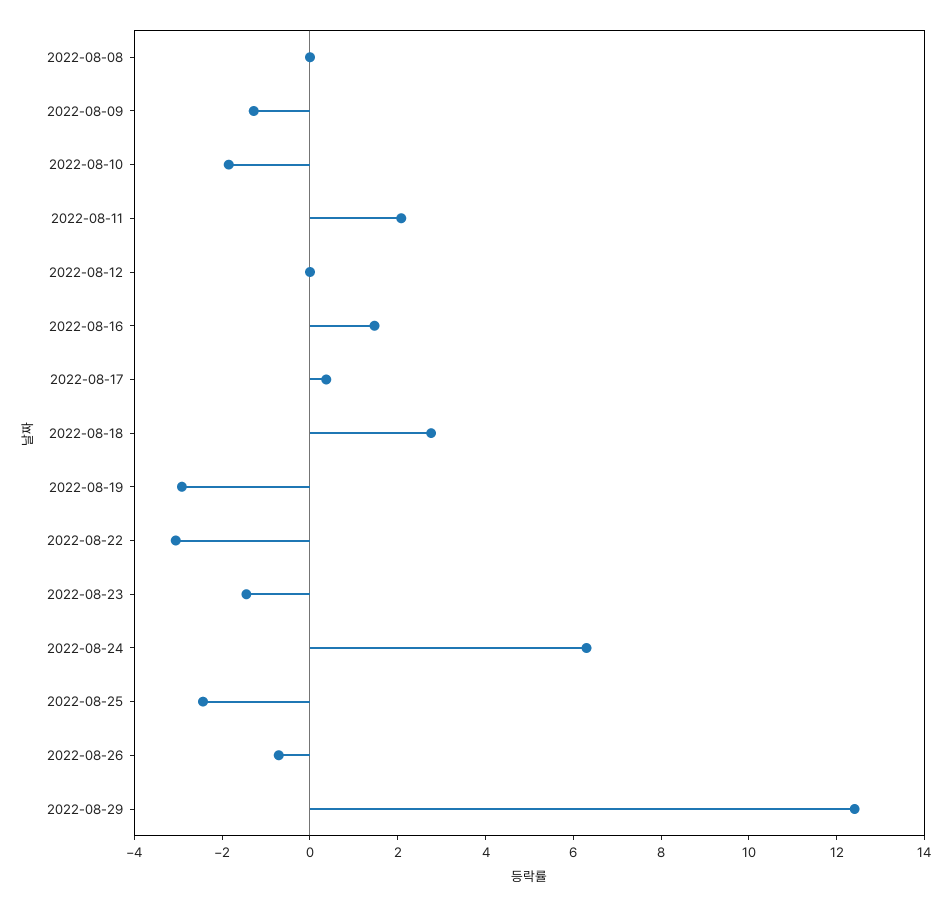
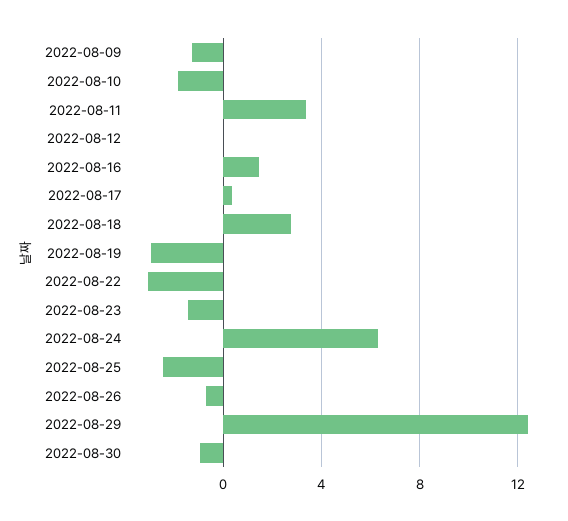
2022-08-08: 0 -> none
2022-08-11: 2 -> 3.5
2022-08-30: none -> -1

